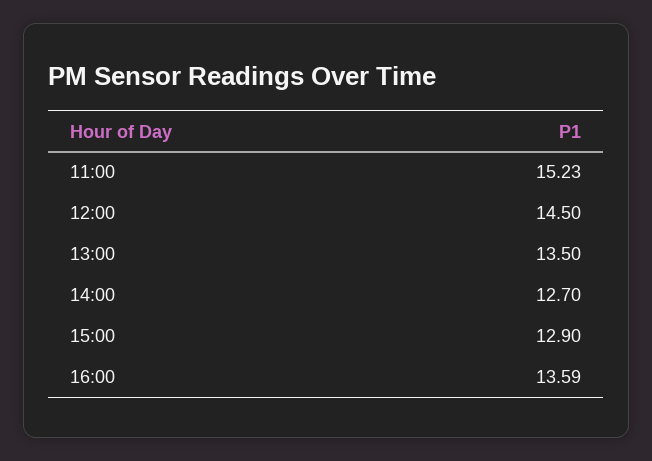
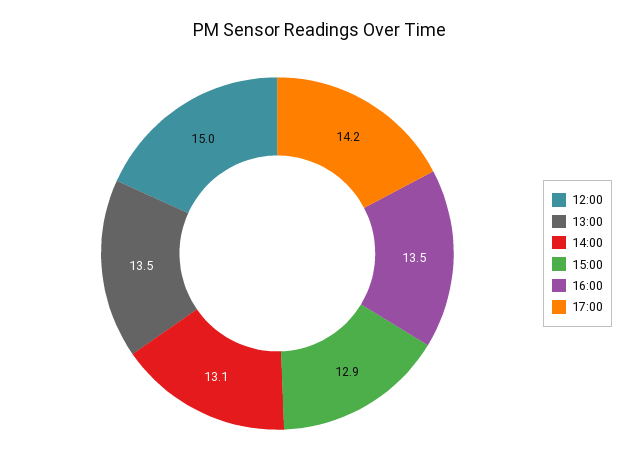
11:00: 15.23 -> none
12:00: 14.5 -> 15
14:00: 12.7 -> 13.1
16:00: 13.59 -> 13.5
17:00: none -> 14.2

